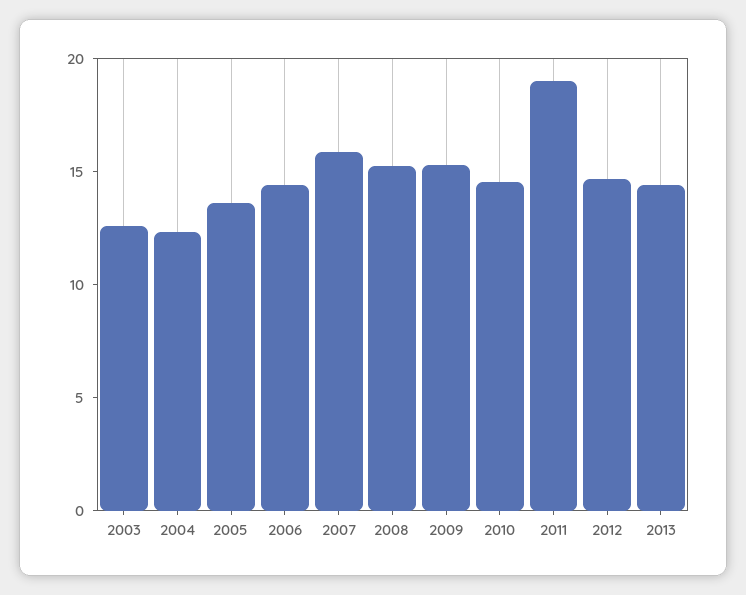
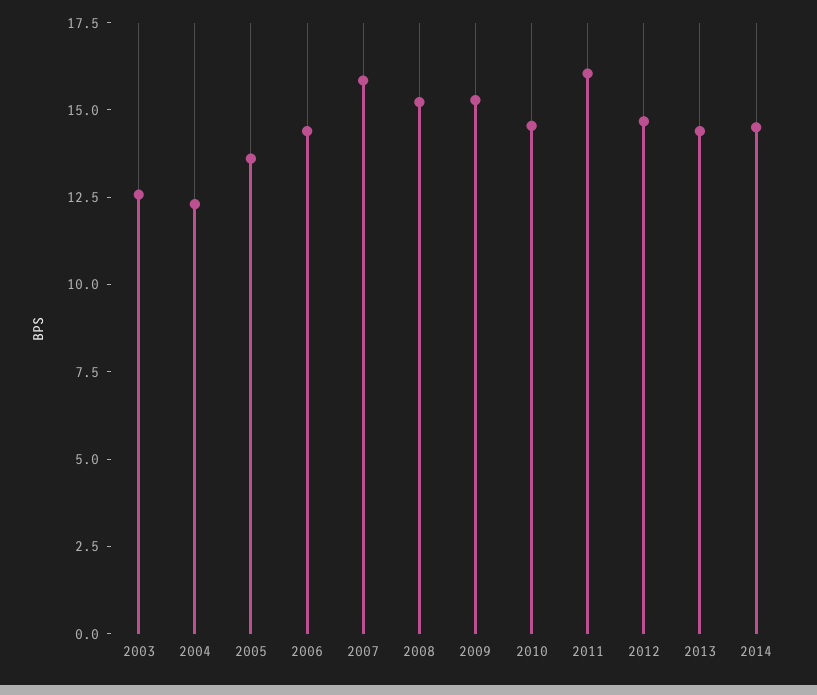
2011: 19 -> 16
2014: none -> 14.5

